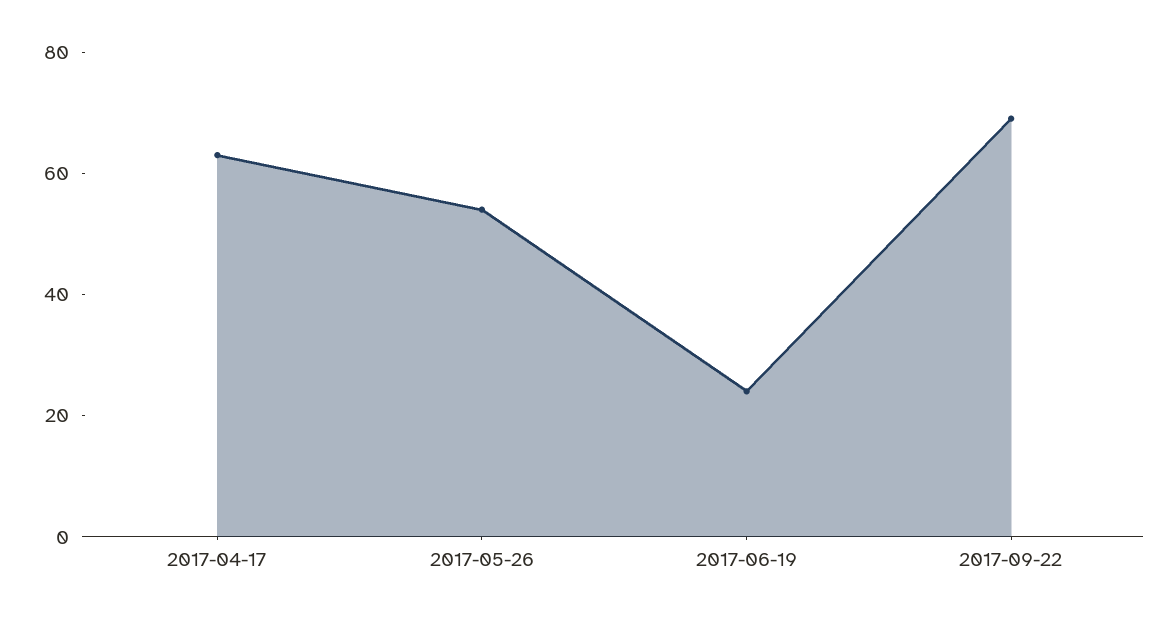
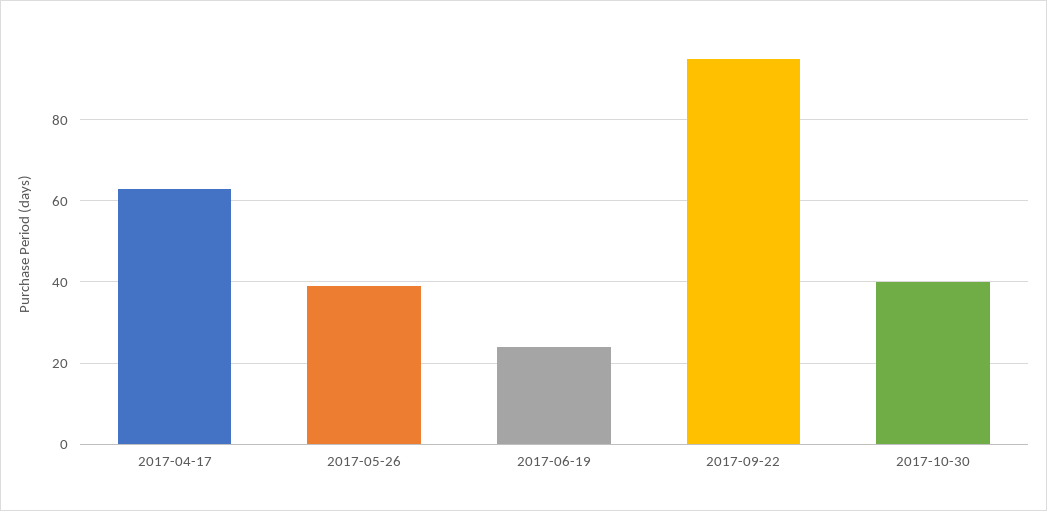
2017-05-26: 55 -> 40
2017-09-22: 70 -> 95
2017-10-30: none -> 40

